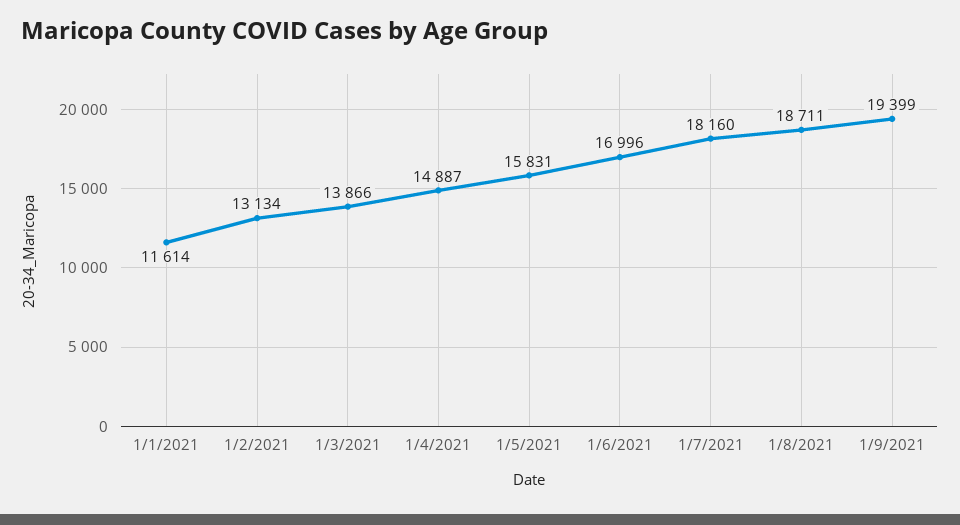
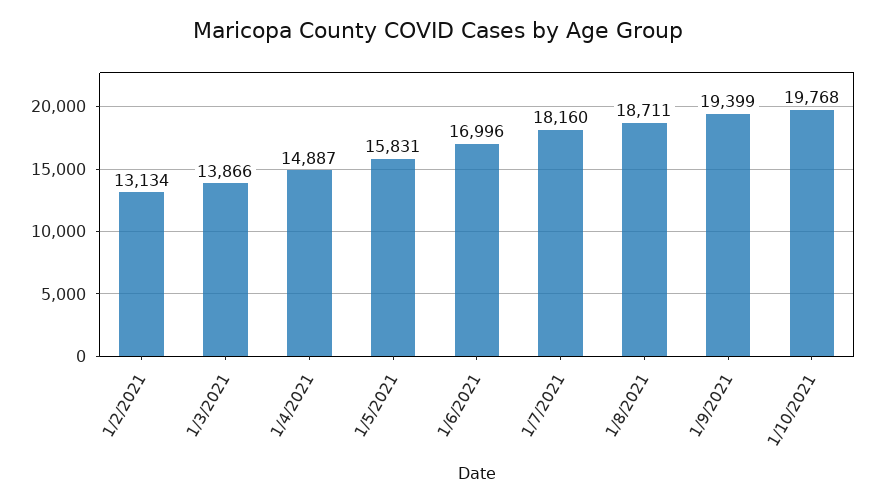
1/1/2021: 11614 -> none
1/10/2021: none -> 19768

